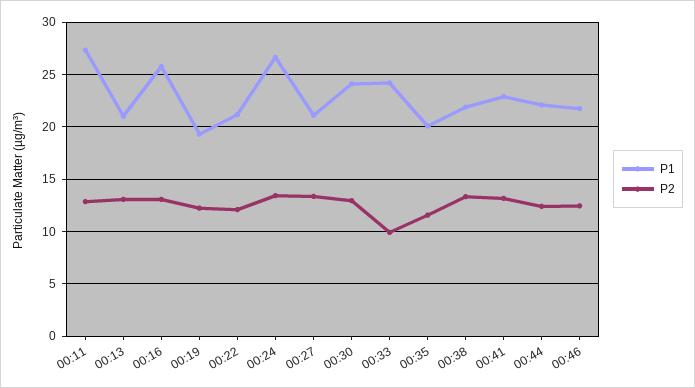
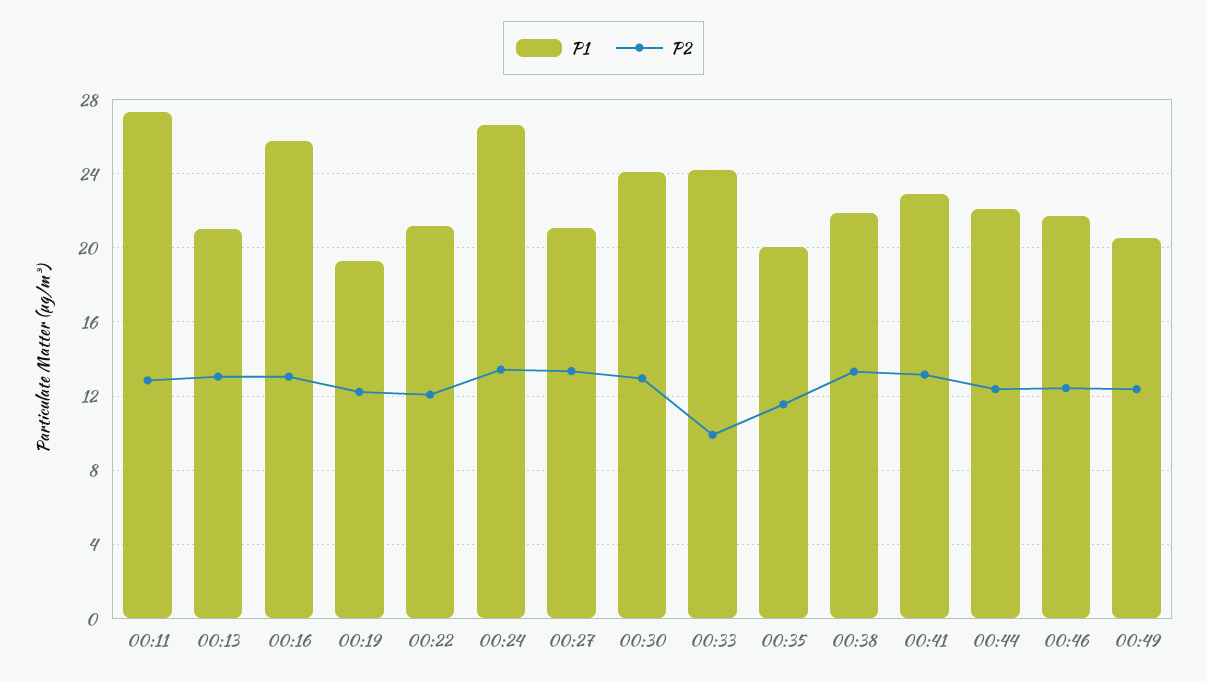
P1, 00:49: none -> 20.5
P2, 00:49: none -> 12.5

